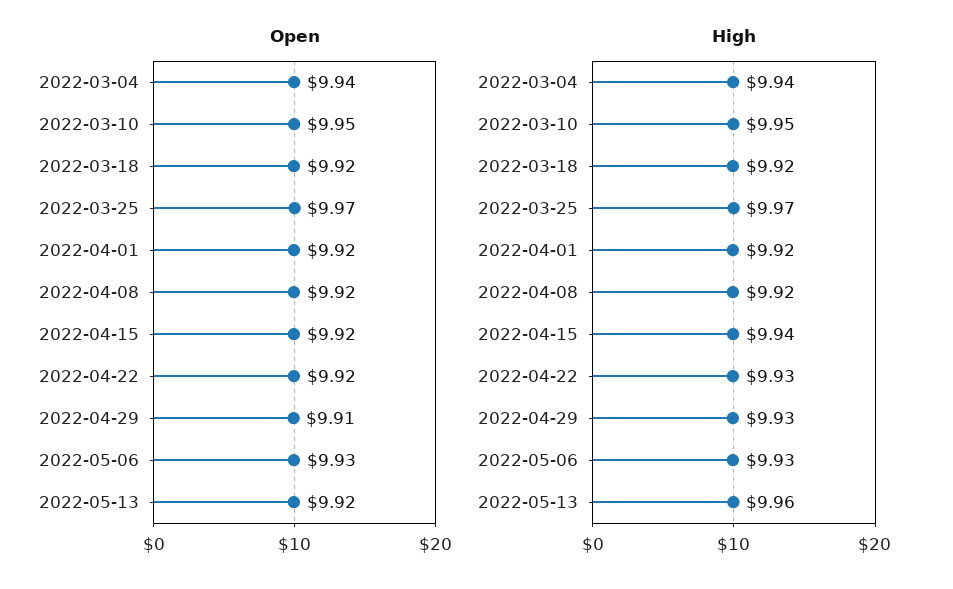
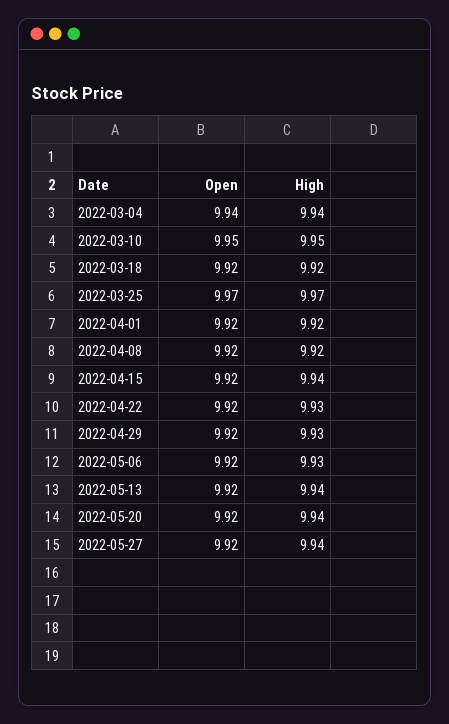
Open, 2022-04-29: 9.91 -> 9.92
Open, 2022-05-06: 9.93 -> 9.92
High, 2022-05-13: 9.96 -> 9.94
Open, 2022-05-20: none -> 9.92
High, 2022-05-20: none -> 9.94
Open, 2022-05-27: none -> 9.92
High, 2022-05-27: none -> 9.94

